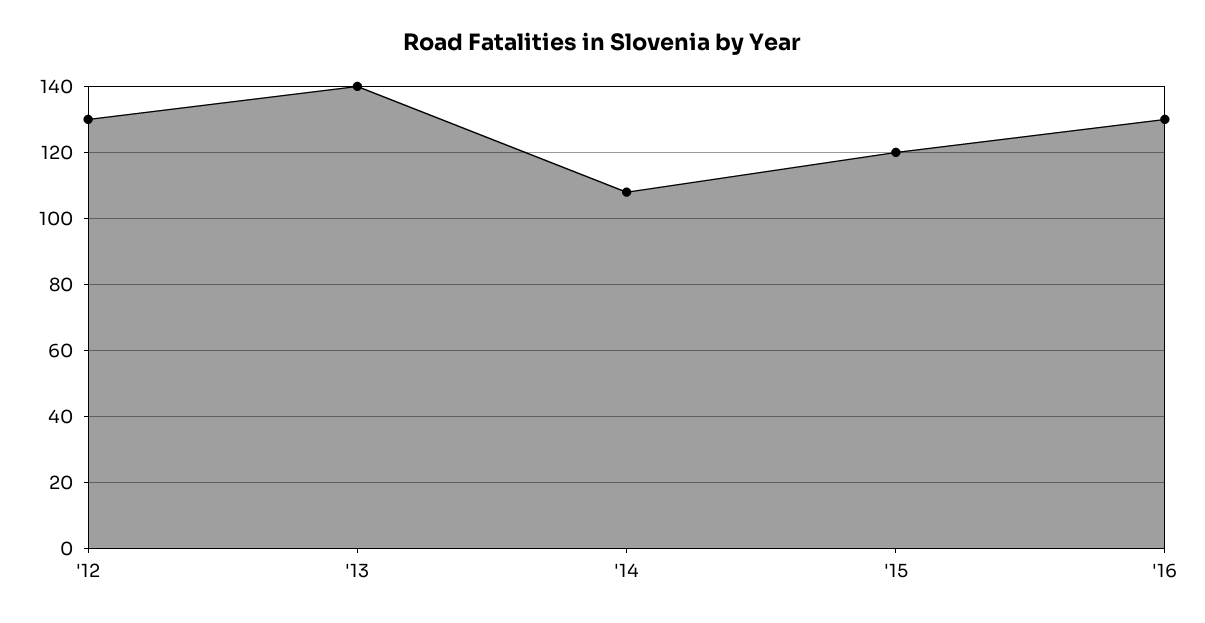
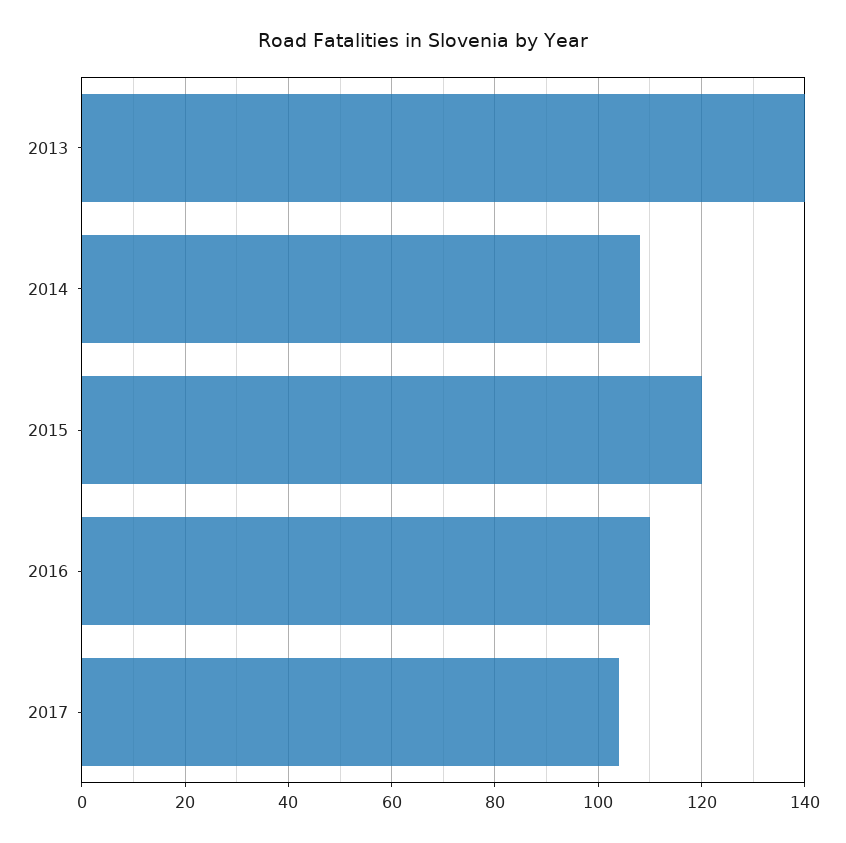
'12: 130 -> none
'16: 130 -> 110
2017: none -> 105

